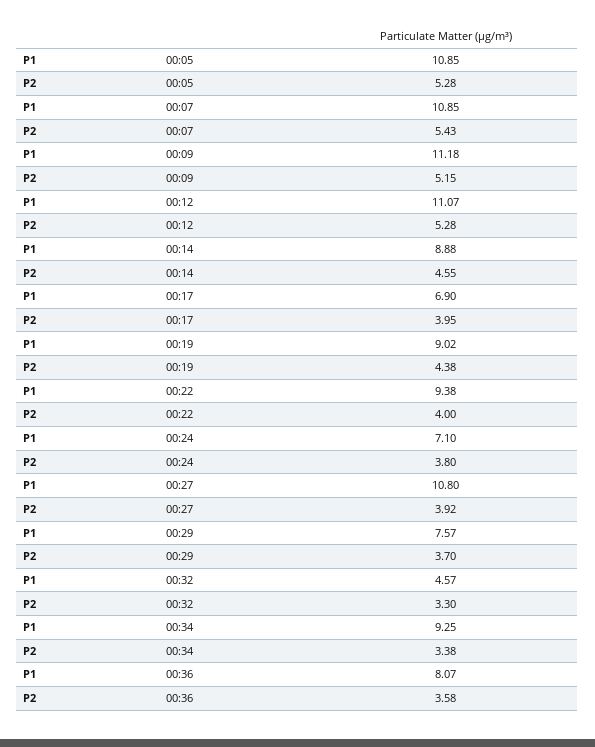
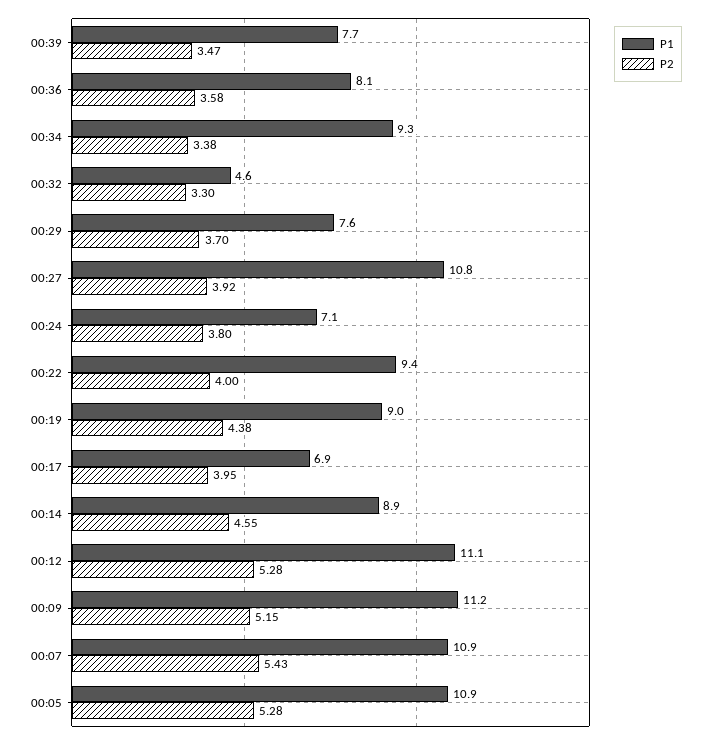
P1, 00:39: none -> 7.7
P2, 00:39: none -> 3.47

